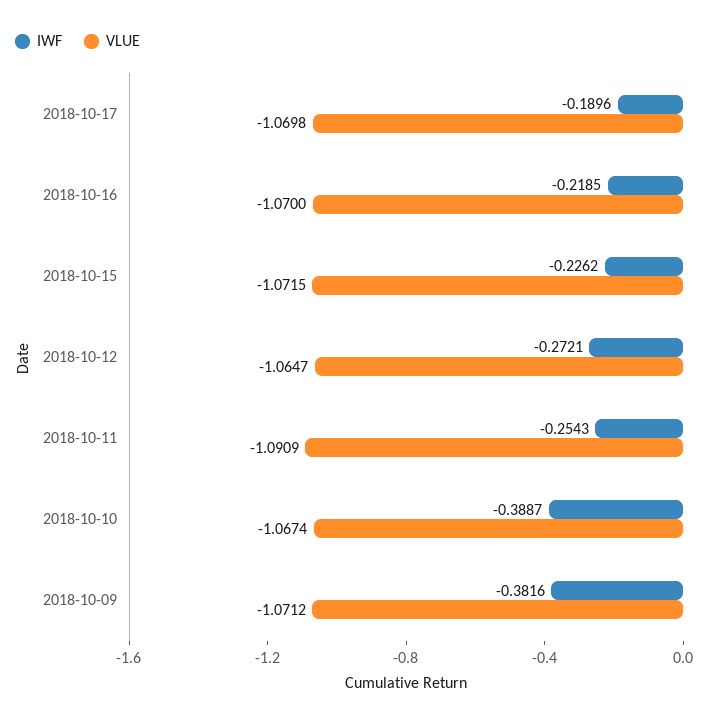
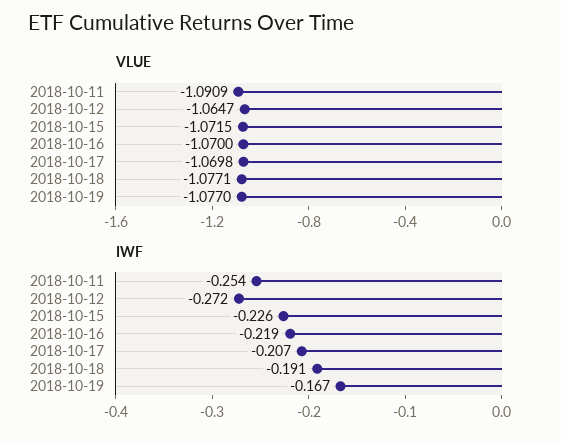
IWF, 2018-10-17: -0.1896 -> -0.207
IWF, 2018-10-10: -0.3887 -> none
VLUE, 2018-10-10: -1.0674 -> none
IWF, 2018-10-09: -0.3816 -> none
VLUE, 2018-10-09: -1.0712 -> none
VLUE, 2018-10-18: none -> -1.0771
VLUE, 2018-10-19: none -> -1.077
IWF, 2018-10-18: none -> -0.191
IWF, 2018-10-19: none -> -0.167

